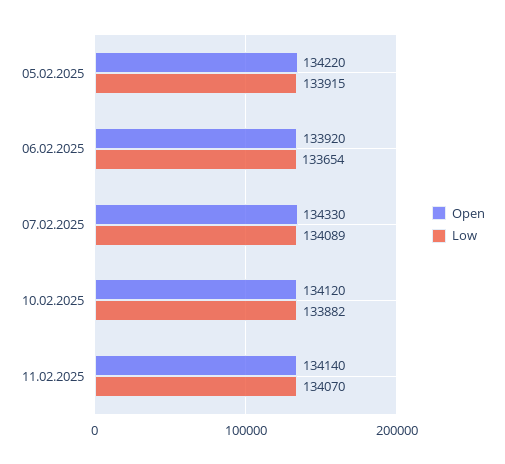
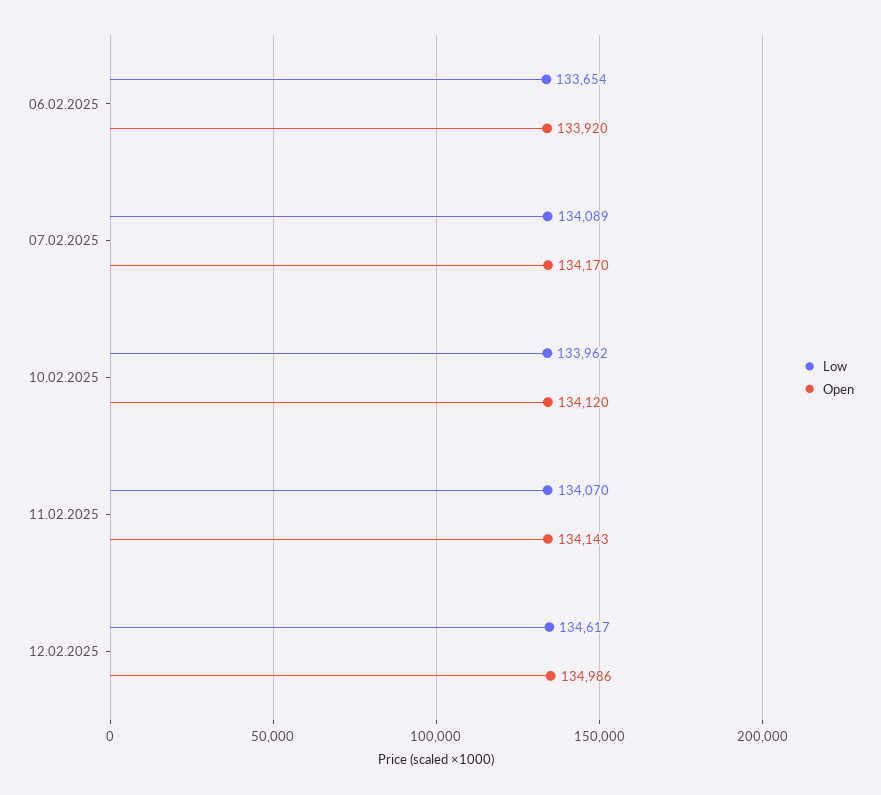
Open, 05.02.2025: 134220 -> none
Low, 05.02.2025: 133915 -> none
Open, 07.02.2025: 134330 -> 134170
Low, 10.02.2025: 133882 -> 133962
Open, 11.02.2025: 134140 -> 134143
Low, 12.02.2025: none -> 134617
Open, 12.02.2025: none -> 134986

